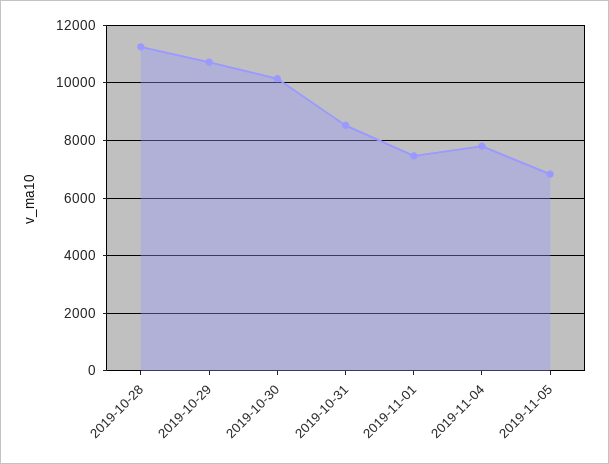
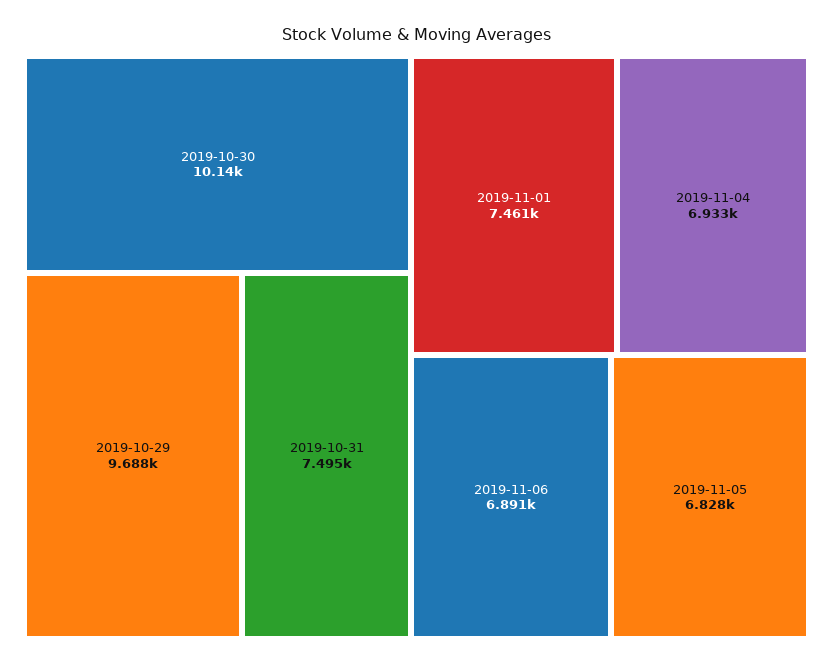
2019-10-28: 11250 -> none
2019-10-29: 10750 -> 9688
2019-10-31: 8500 -> 7495
2019-11-04: 7750 -> 6933
2019-11-06: none -> 6891

